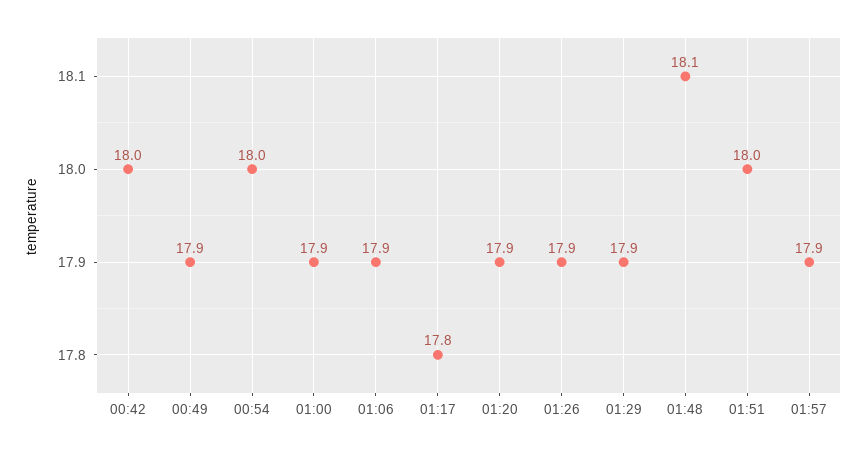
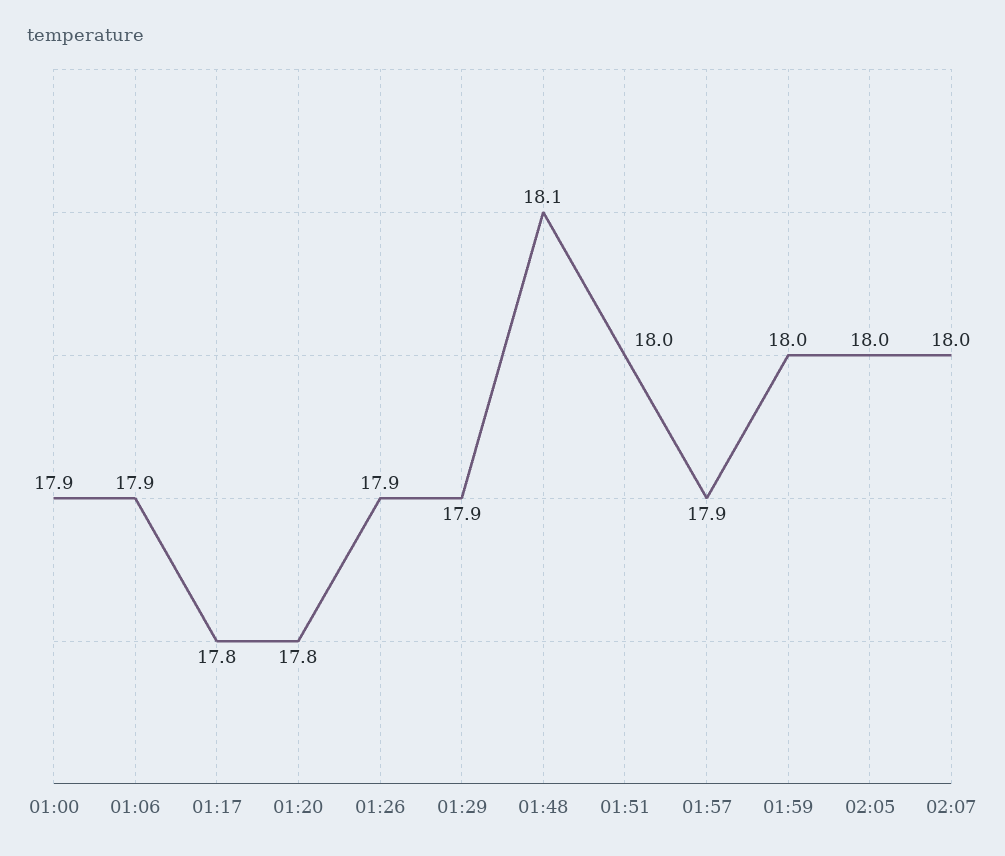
00:42: 18 -> none
00:49: 17.9 -> none
00:54: 18 -> none
01:20: 17.9 -> 17.8
01:59: none -> 18
02:05: none -> 18
02:07: none -> 18

